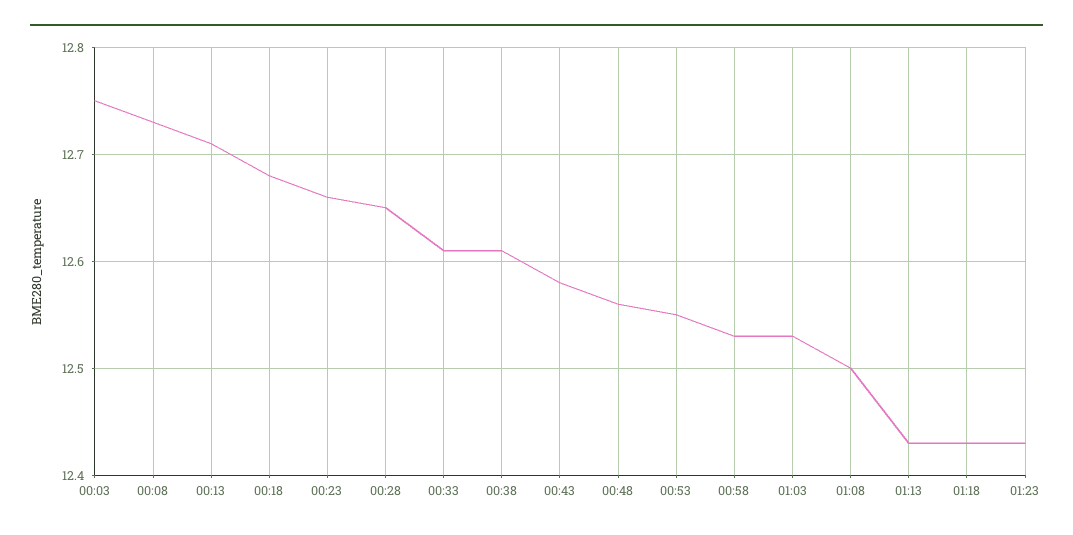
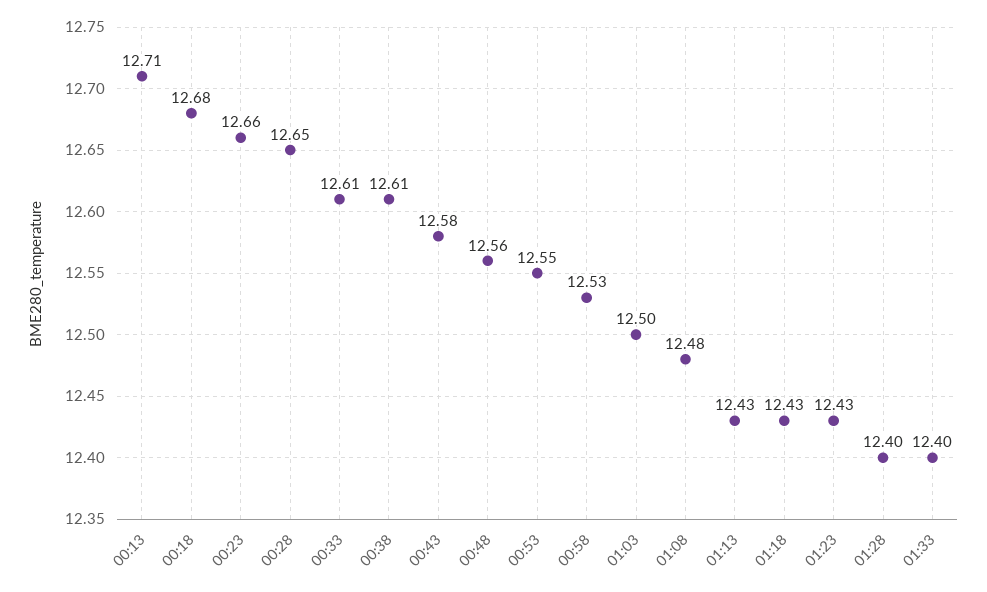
00:03: 12.75 -> none
00:08: 12.73 -> none
01:03: 12.53 -> 12.5
01:08: 12.5 -> 12.48
01:28: none -> 12.4
01:33: none -> 12.4

